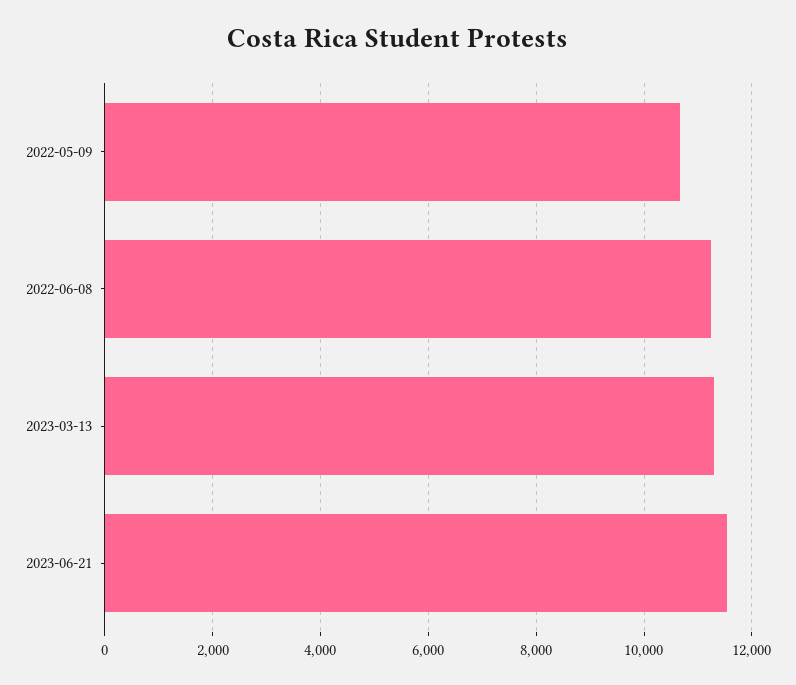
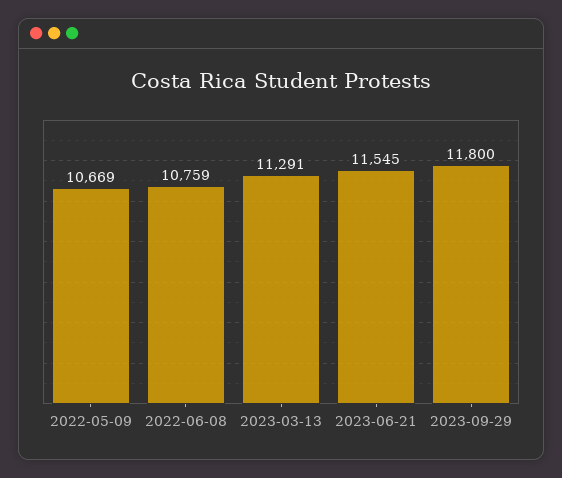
2022-06-08: 11200 -> 10759
2023-09-29: none -> 11800

